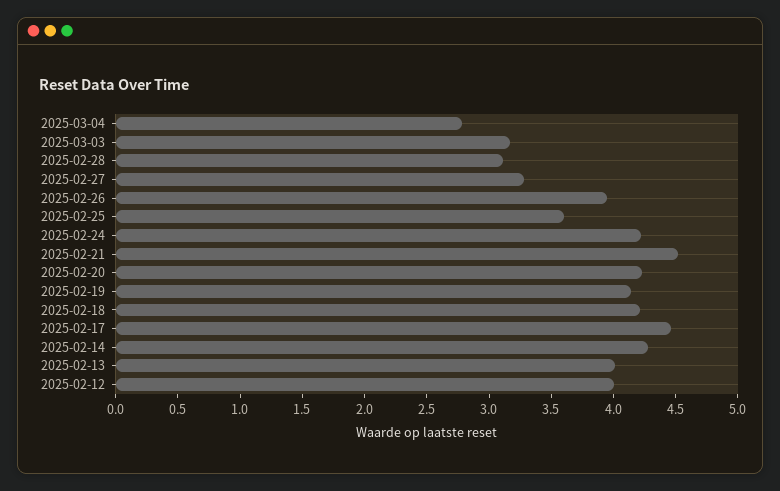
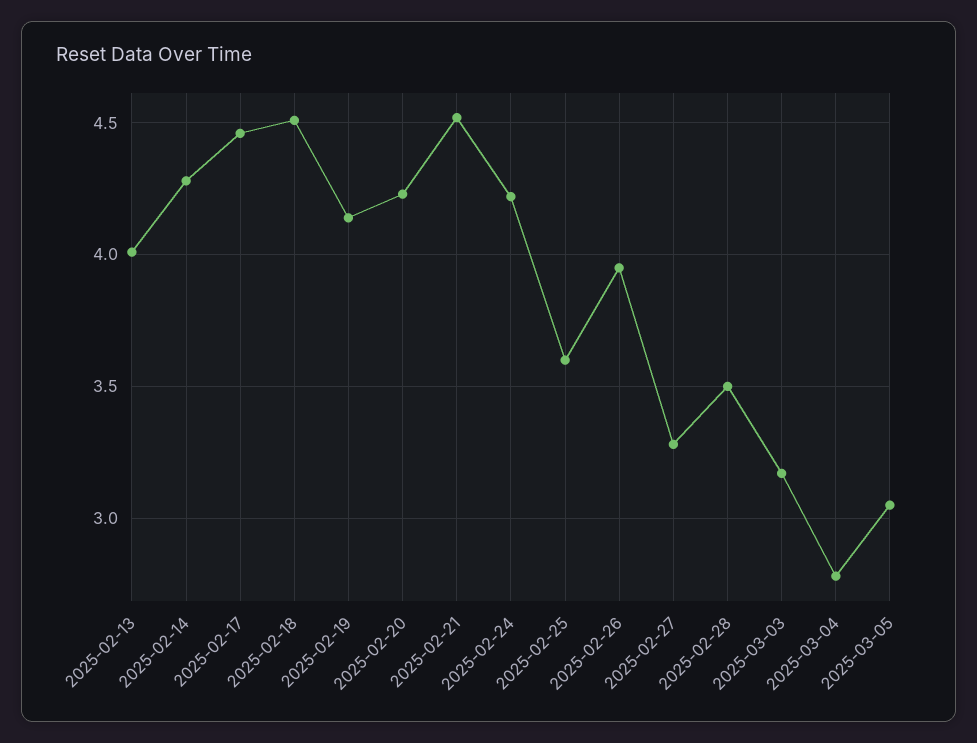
2025-02-28: 3.1 -> 3.5
2025-02-18: 4.2 -> 4.5
2025-02-12: 4 -> none
2025-03-05: none -> 3.05

